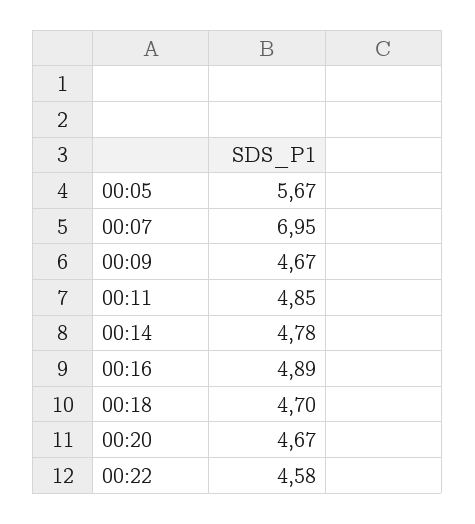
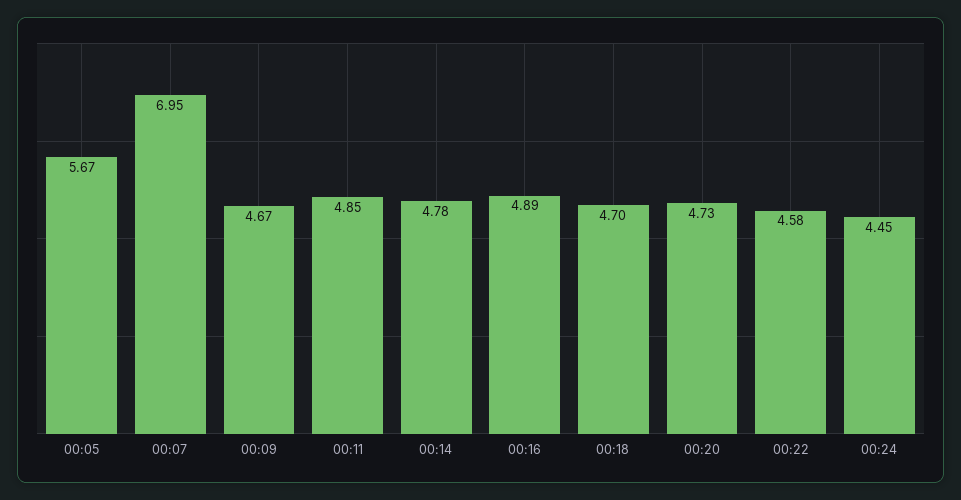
00:20: 4.67 -> 4.73
00:24: none -> 4.45

